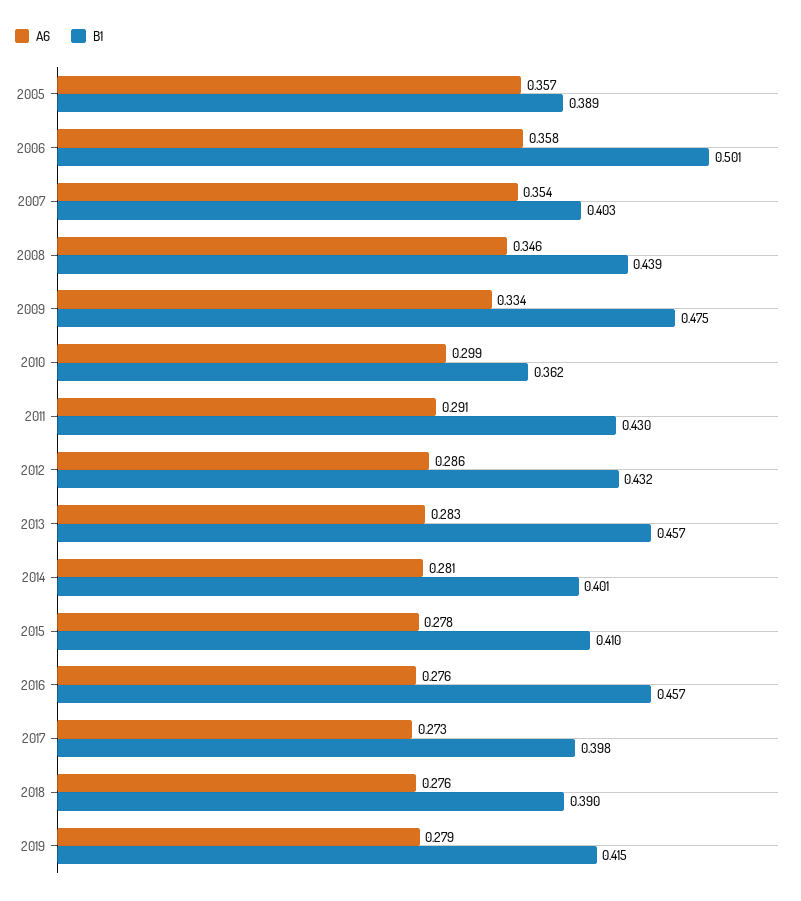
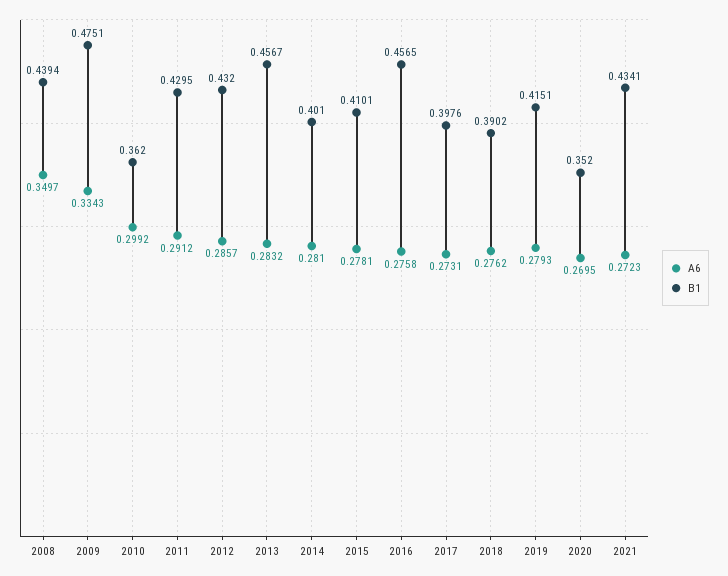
A6, 2005: 0.357 -> none
B1, 2005: 0.389 -> none
A6, 2006: 0.358 -> none
B1, 2006: 0.501 -> none
A6, 2007: 0.354 -> none
B1, 2007: 0.403 -> none
A6, 2008: 0.346 -> 0.3497
A6, 2020: none -> 0.2695
B1, 2020: none -> 0.352
A6, 2021: none -> 0.2723
B1, 2021: none -> 0.4341

